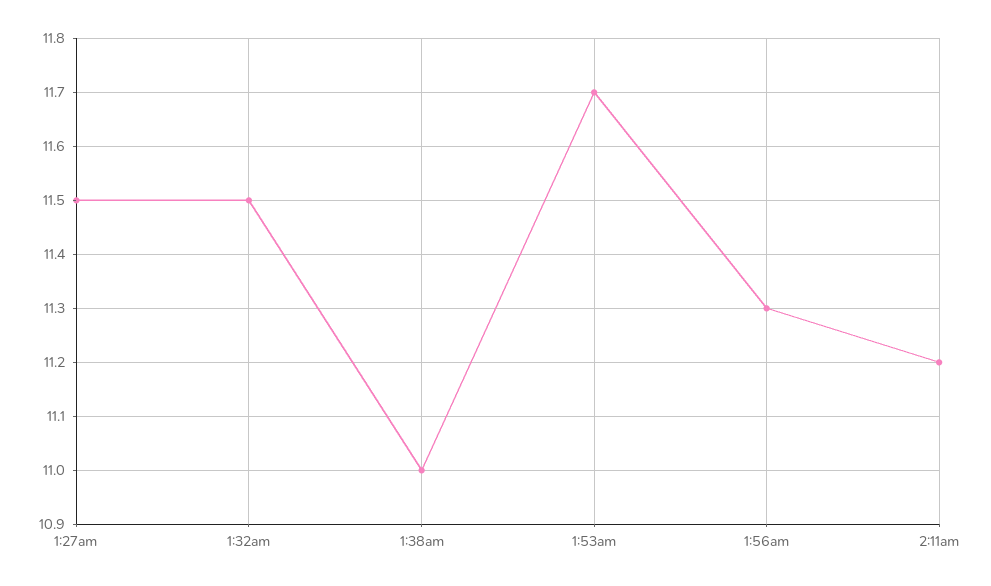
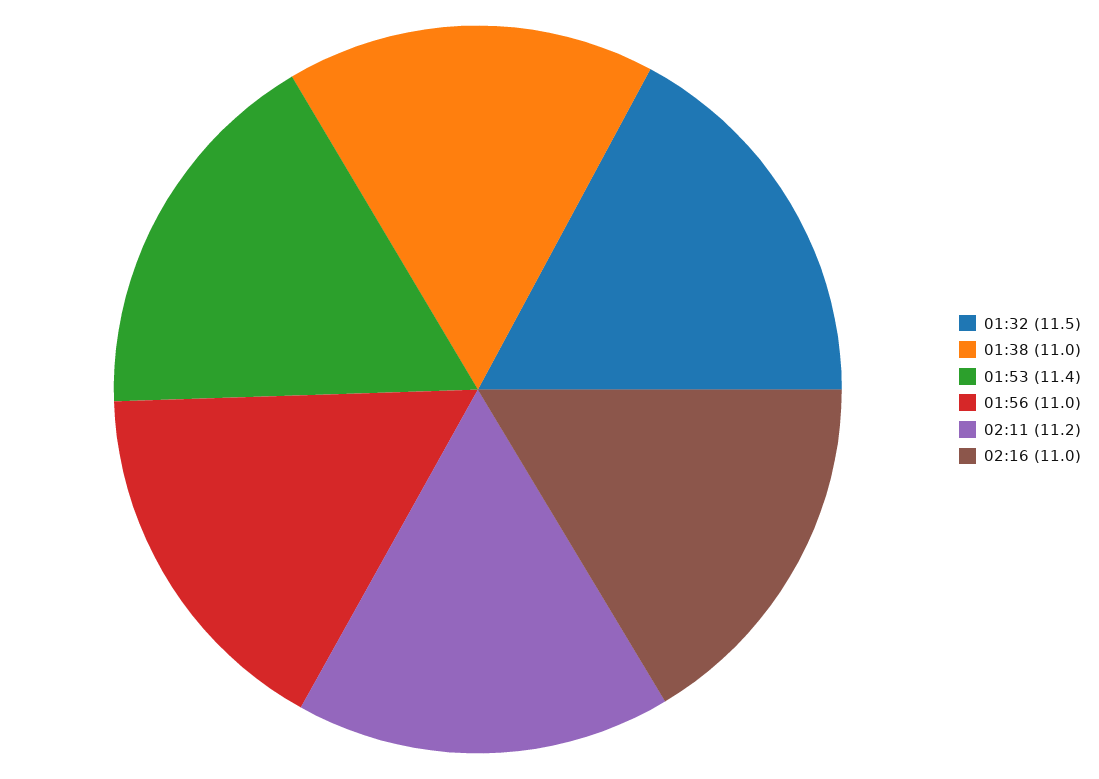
1:27am: 11.5 -> none
1:53am: 11.7 -> 11.4
1:56am: 11.3 -> 11
02:16: none -> 11

